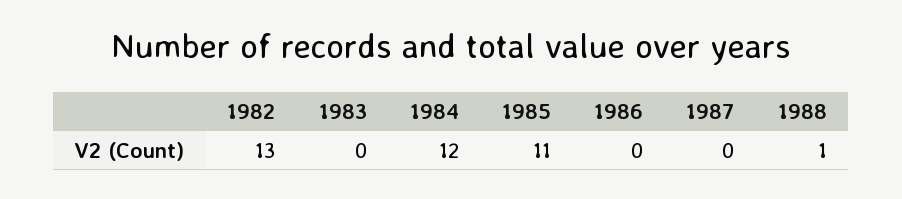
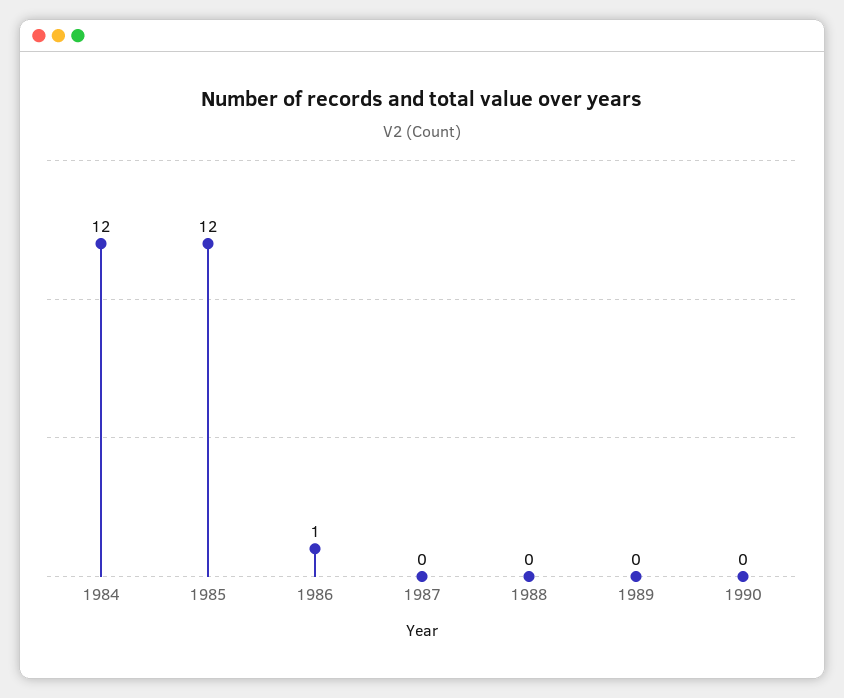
1982: 13 -> none
1983: 0 -> none
1985: 11 -> 12
1986: 0 -> 1
1988: 1 -> 0
1989: none -> 0
1990: none -> 0

